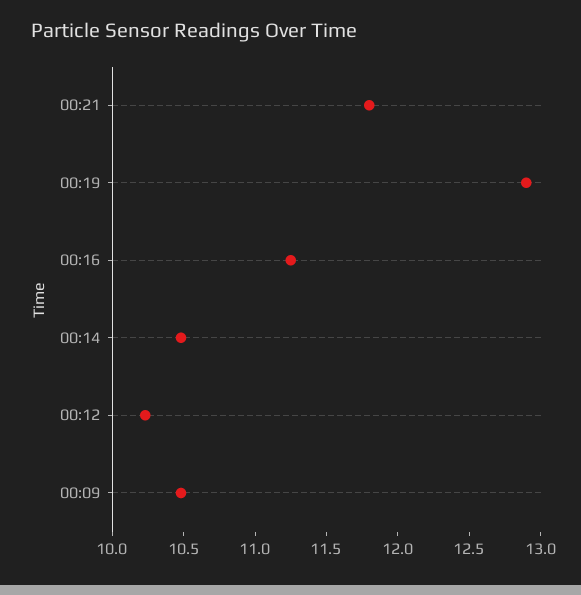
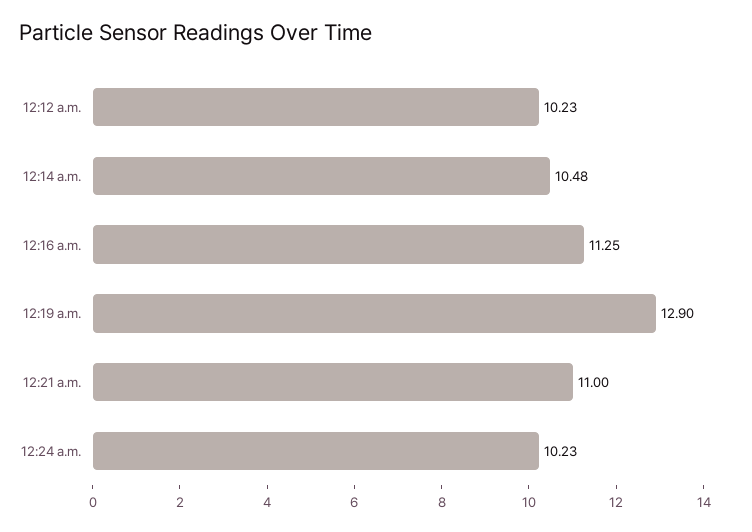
00:21: 11.8 -> 11
00:09: 10.5 -> none
12:24 a.m.: none -> 10.23

